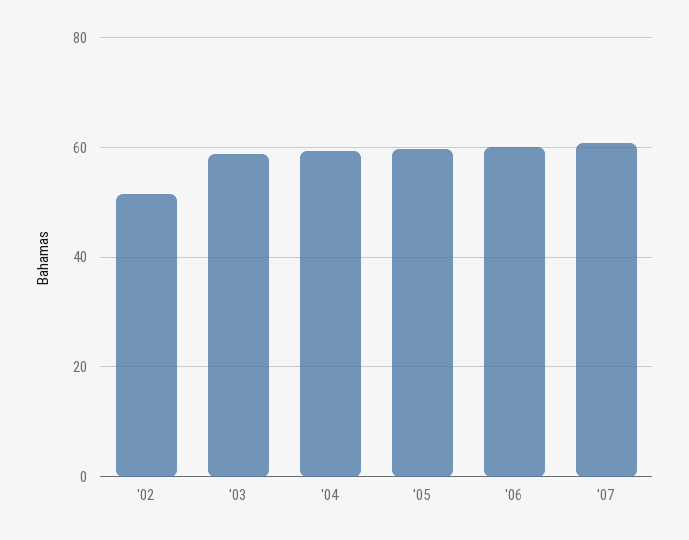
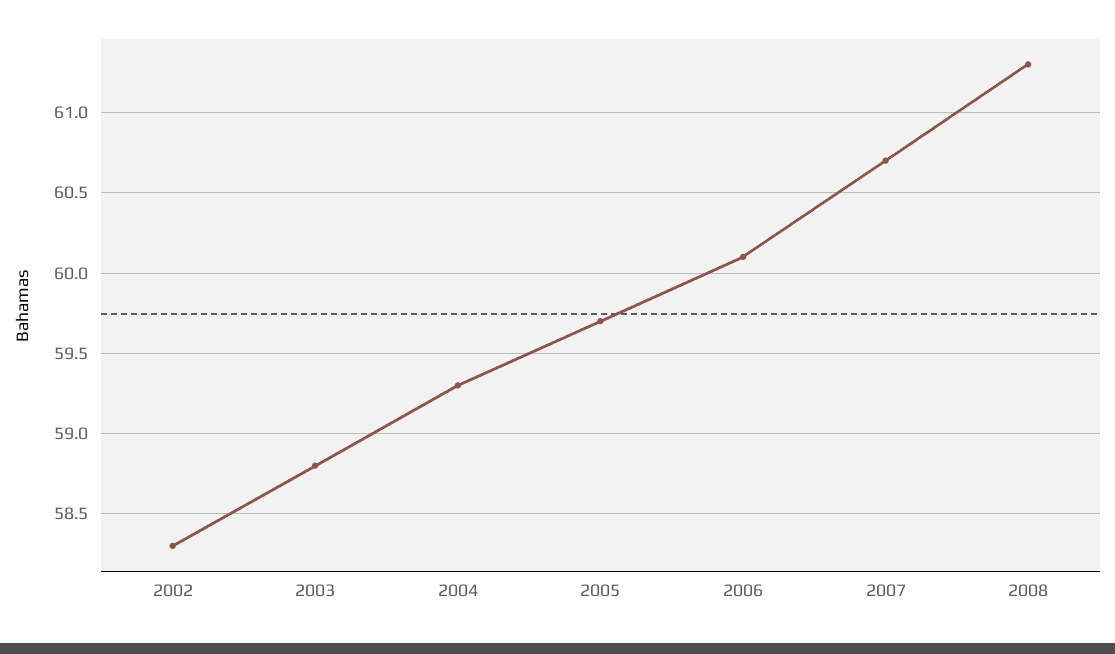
'02: 52 -> 58.3
2008: none -> 61.3

